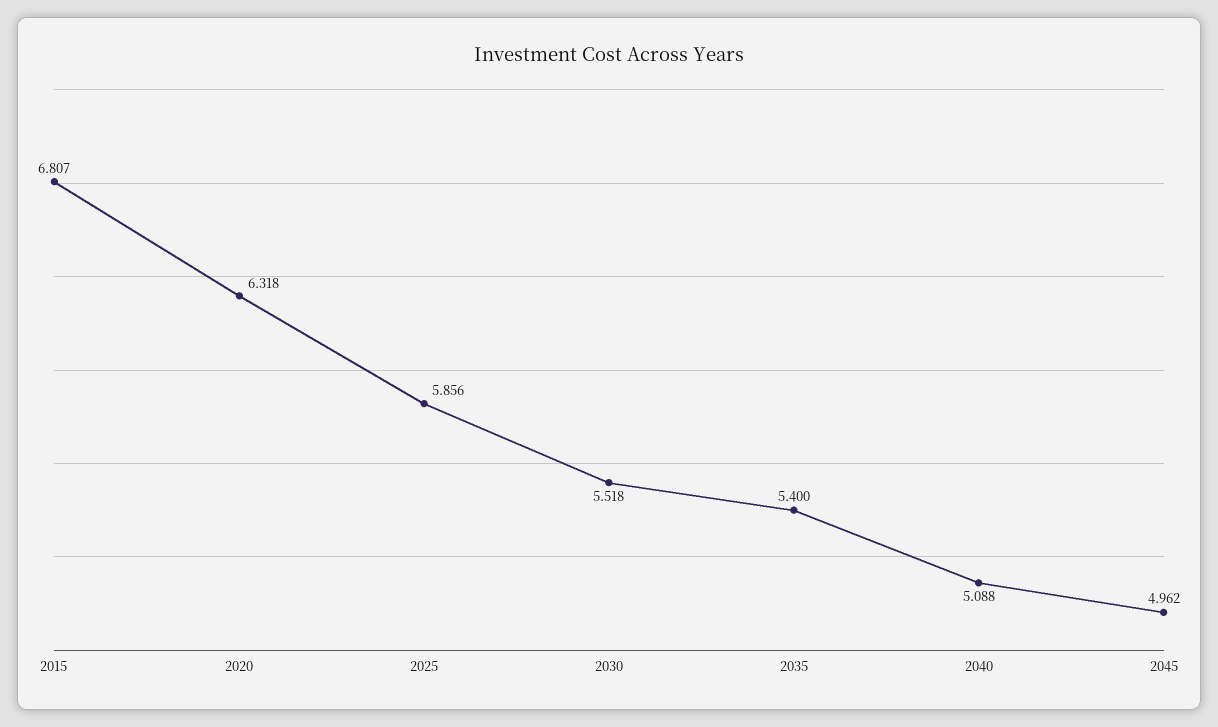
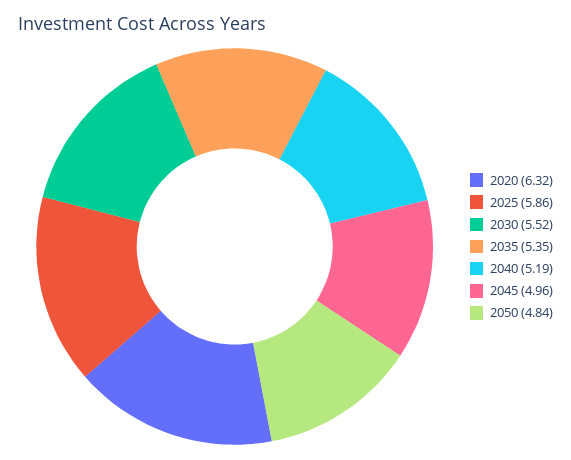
2015: 6.807 -> none
2035: 5.4 -> 5.35
2040: 5.088 -> 5.19
2050: none -> 4.84

